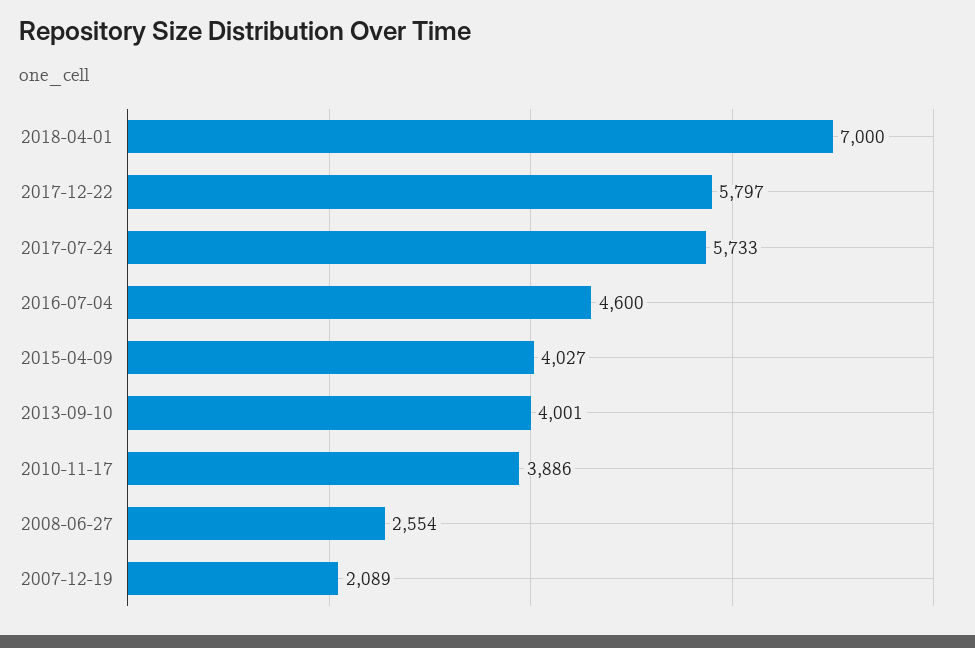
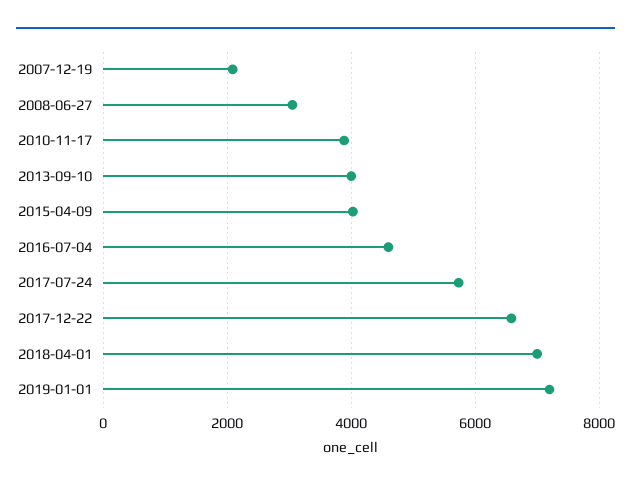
2017-12-22: 5797 -> 6600
2008-06-27: 2554 -> 3000
2019-01-01: none -> 7200

